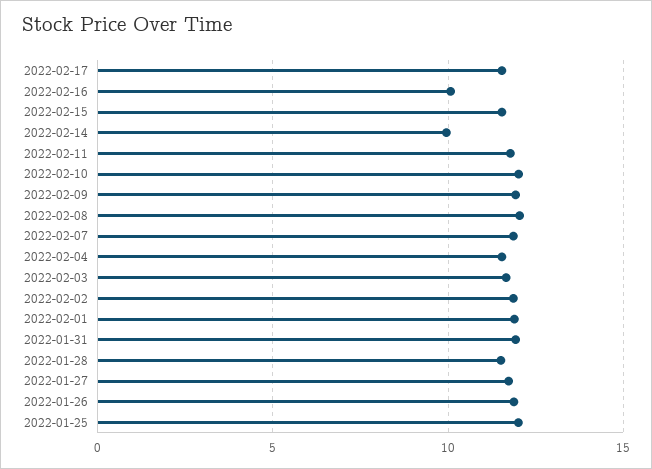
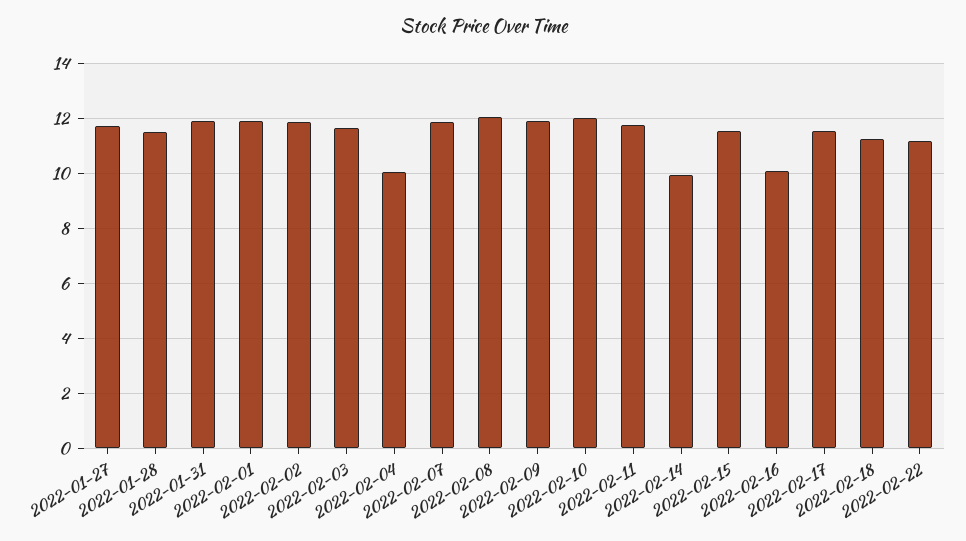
2022-02-04: 11.5 -> 10
2022-01-26: 12 -> none
2022-01-25: 12 -> none
2022-02-18: none -> 11.25
2022-02-22: none -> 11.25

